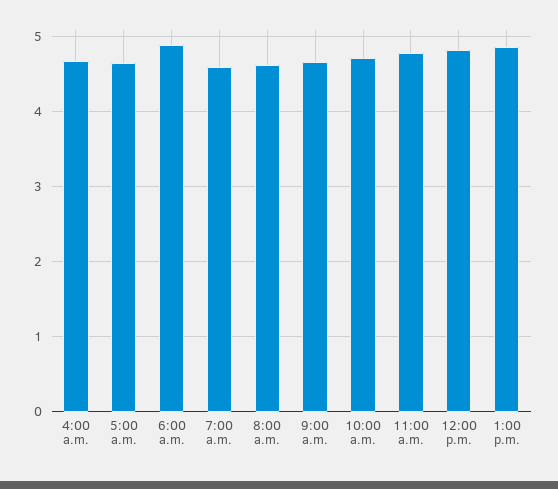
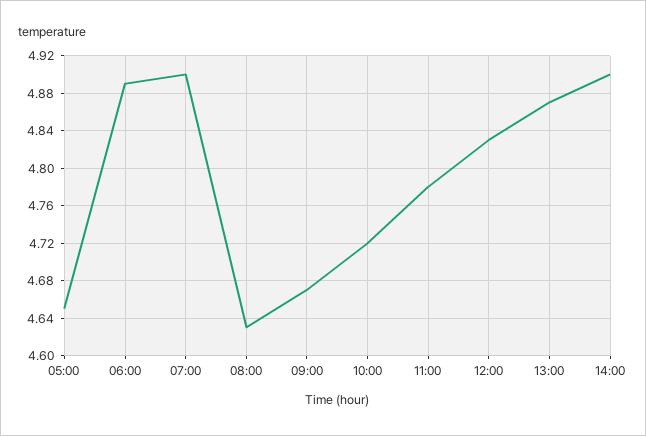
4:00 a.m.: 4.7 -> none
7:00 a.m.: 4.6 -> 4.9
14:00: none -> 4.9

